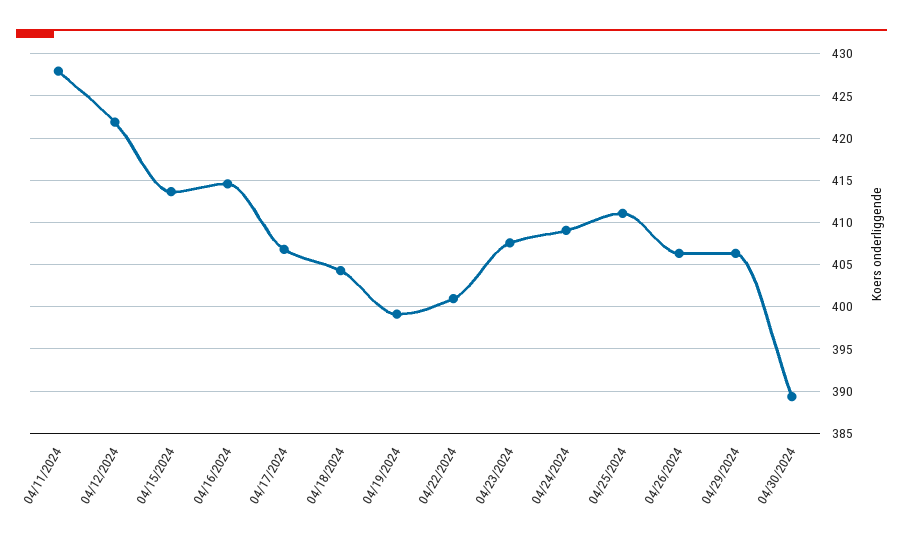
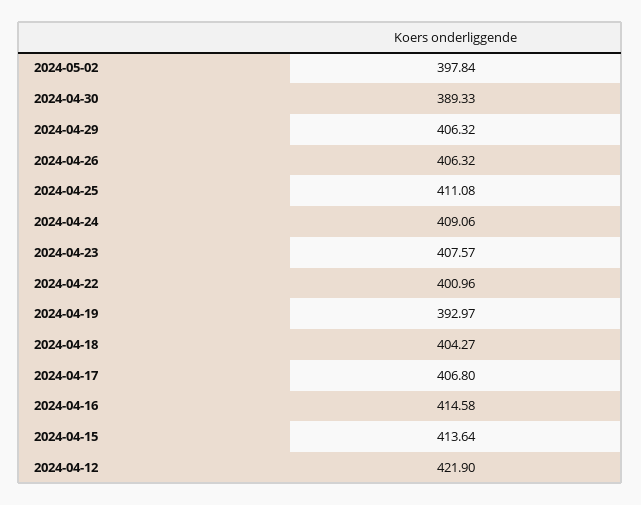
04/11/2024: 428 -> none
04/19/2024: 399 -> 392.97
2024-05-02: none -> 397.84

